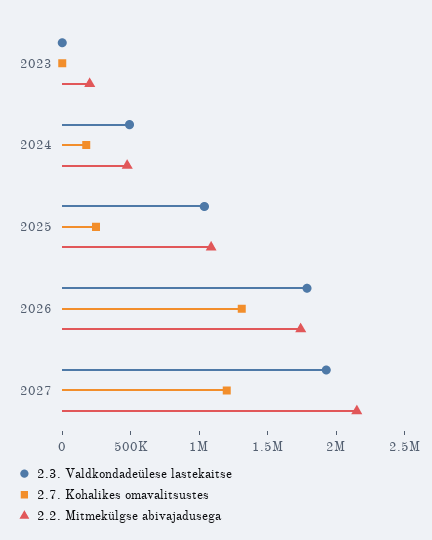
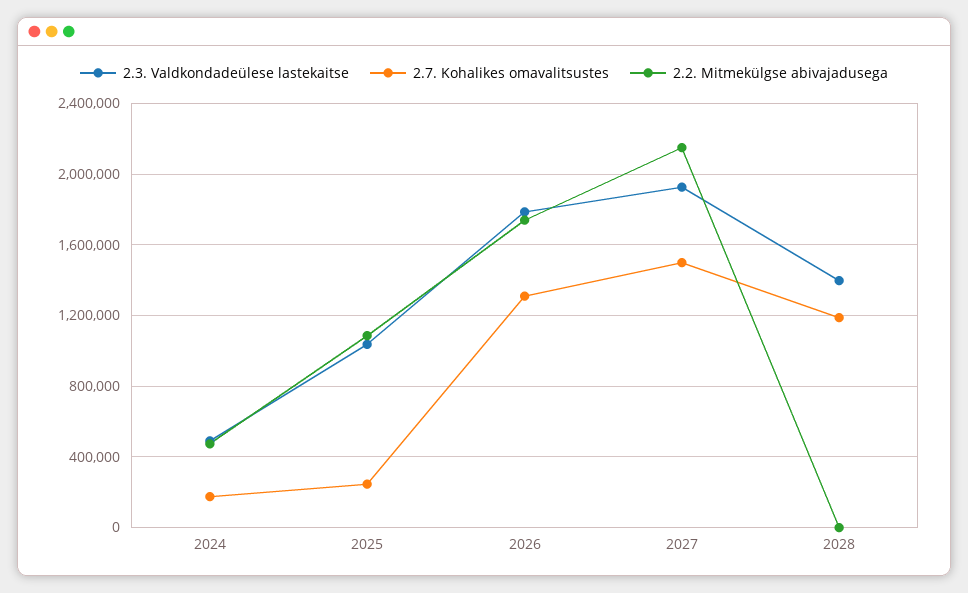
2.3. Valdkondadeülese lastekaitse, 2023: 0 -> none
2.7. Kohalikes omavalitsustes, 2023: 0 -> none
2.2. Mitmekülgse abivajadusega, 2023: 200000 -> none
2.7. Kohalikes omavalitsustes, 2027: 1200000 -> 1500000
2.3. Valdkondadeülese lastekaitse, 2028: none -> 1400000
2.7. Kohalikes omavalitsustes, 2028: none -> 1200000
2.2. Mitmekülgse abivajadusega, 2028: none -> 0

